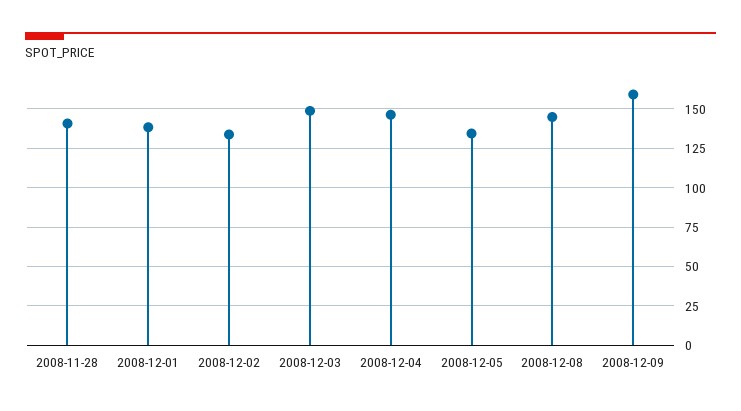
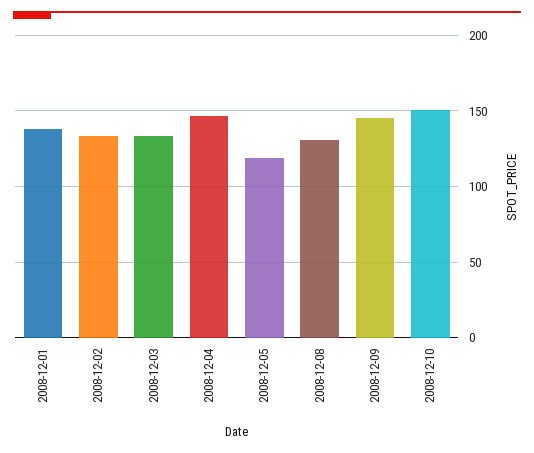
2008-11-28: 140 -> none
2008-12-03: 150 -> 135
2008-12-05: 135 -> 120
2008-12-08: 145 -> 130
2008-12-09: 160 -> 145
2008-12-10: none -> 150

